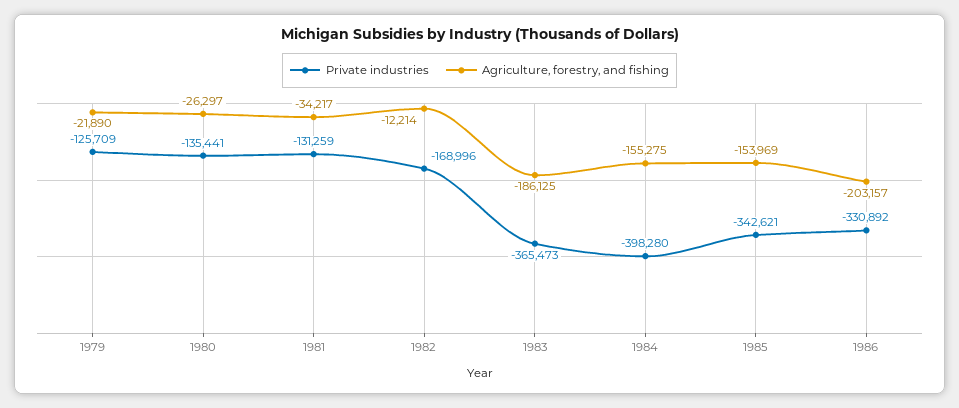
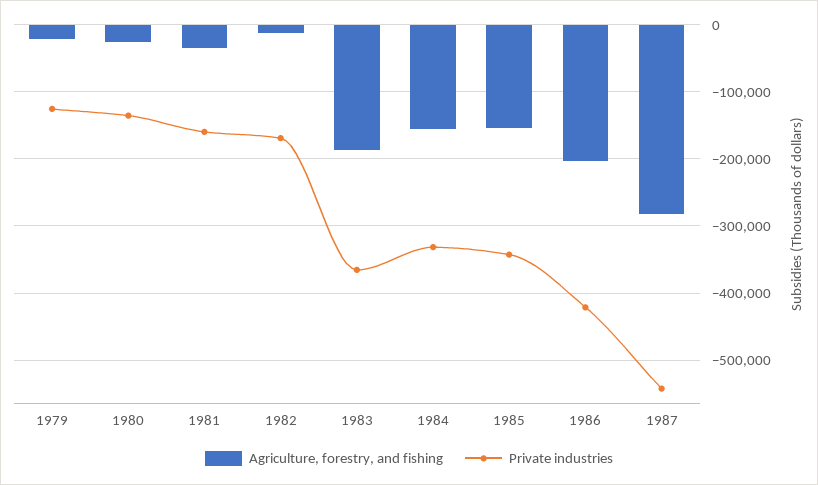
Private industries, 1981: -131259 -> -160000
Private industries, 1984: -398280 -> -330000
Private industries, 1986: -330892 -> -420000
Agriculture, forestry, and fishing, 1987: none -> -280000
Private industries, 1987: none -> -540000

